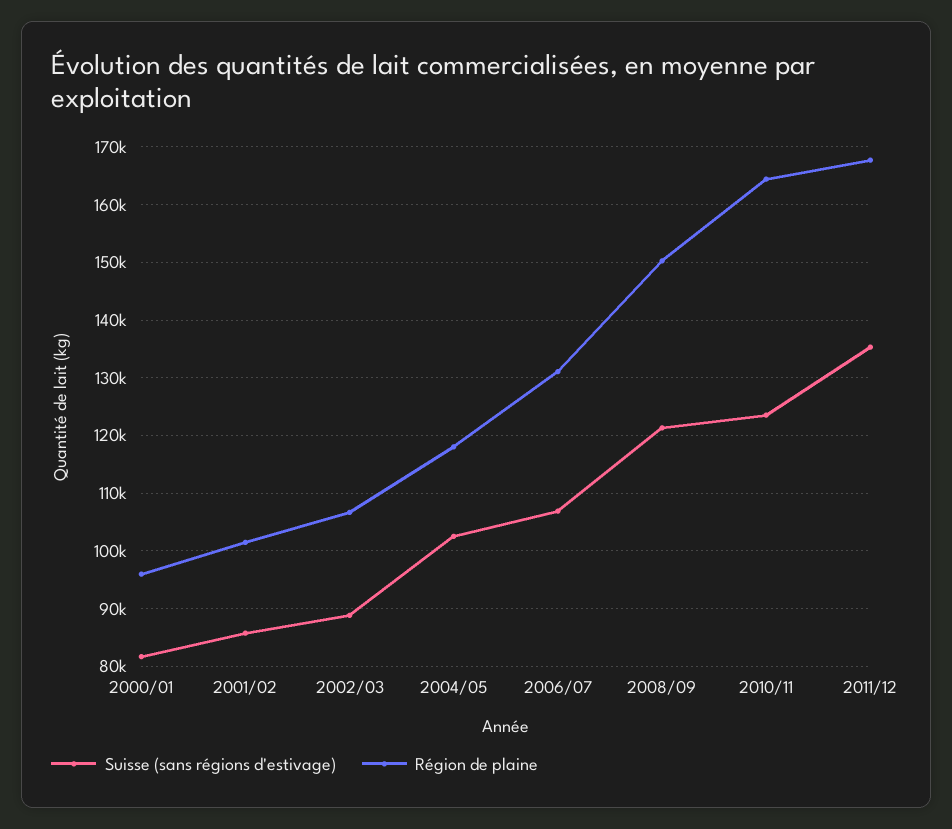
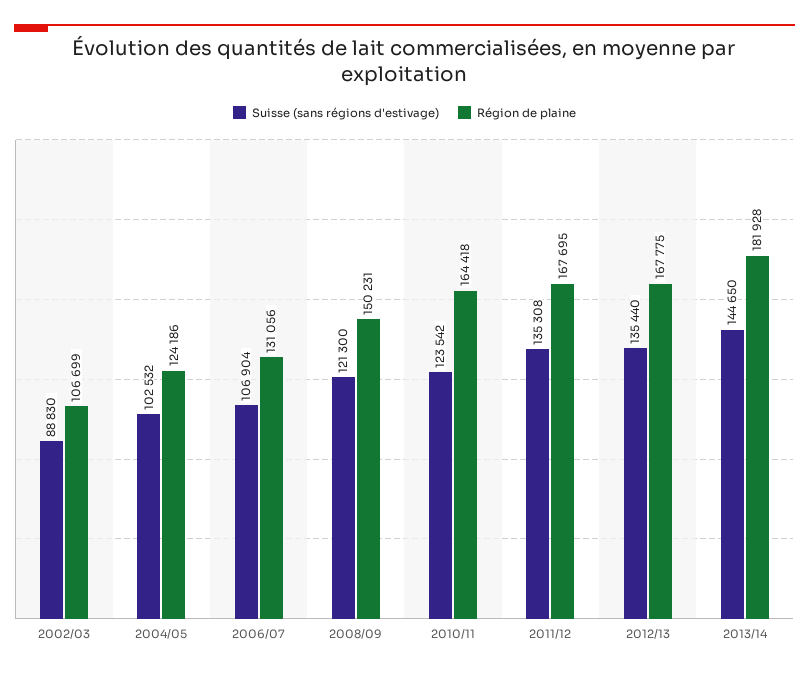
Suisse (sans régions d'estivage), 2000/01: 82000 -> none
Région de plaine, 2000/01: 96000 -> none
Suisse (sans régions d'estivage), 2001/02: 86000 -> none
Région de plaine, 2001/02: 102000 -> none
Région de plaine, 2004/05: 118000 -> 124186
Suisse (sans régions d'estivage), 2012/13: none -> 135440
Région de plaine, 2012/13: none -> 167775
Suisse (sans régions d'estivage), 2013/14: none -> 144650
Région de plaine, 2013/14: none -> 181928

